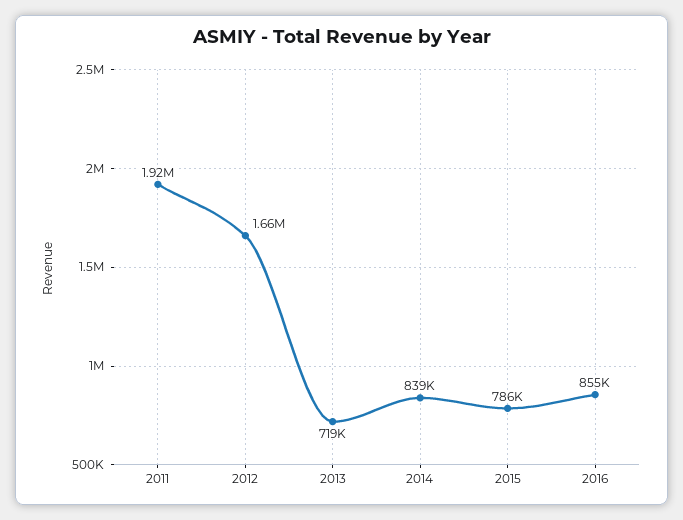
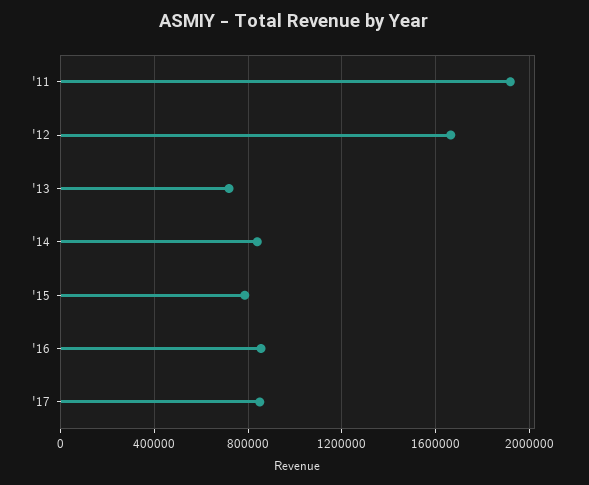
'17: none -> 850000

